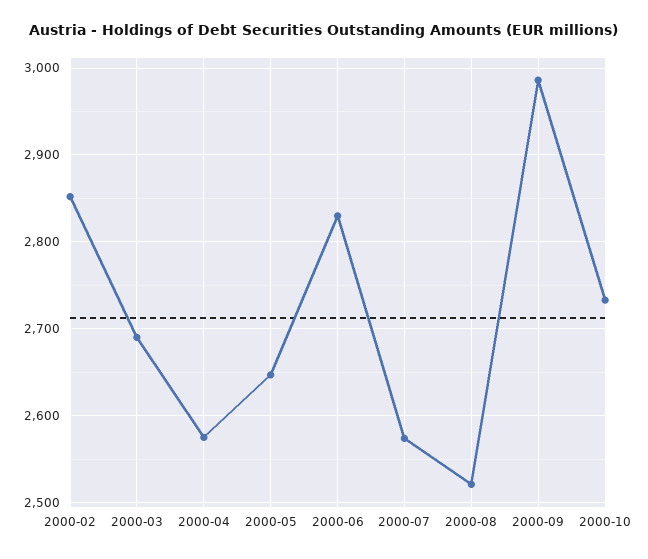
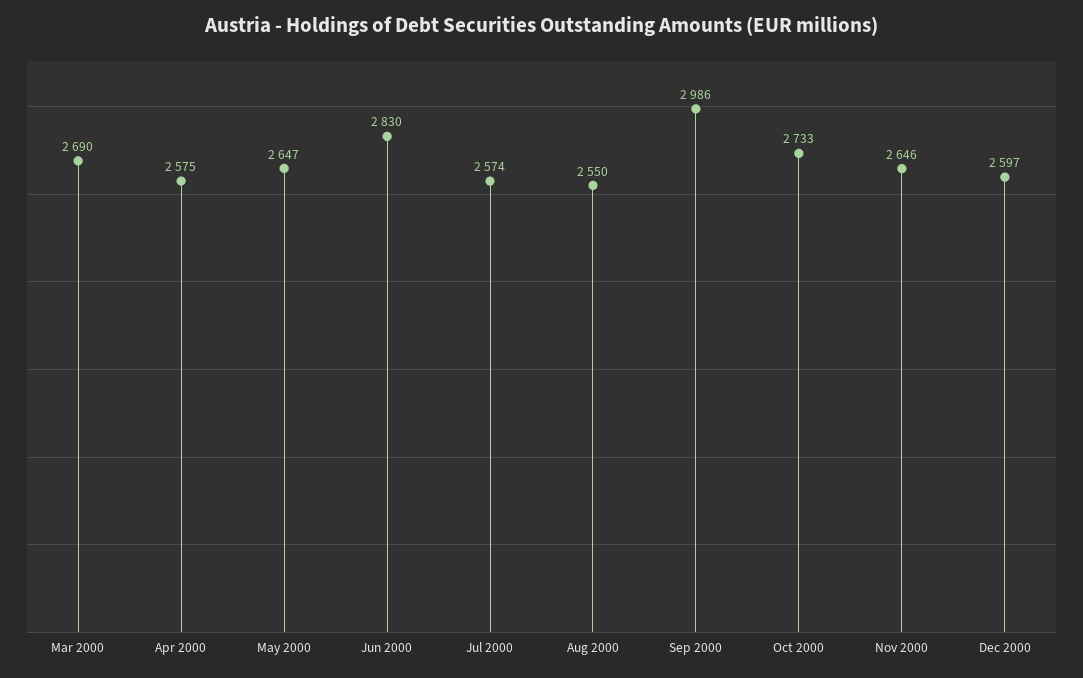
2000-02: 2850 -> none
2000-08: 2520 -> 2550
Nov 2000: none -> 2646
Dec 2000: none -> 2597

